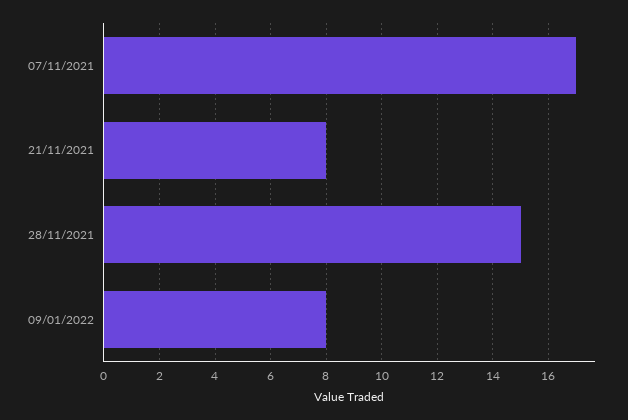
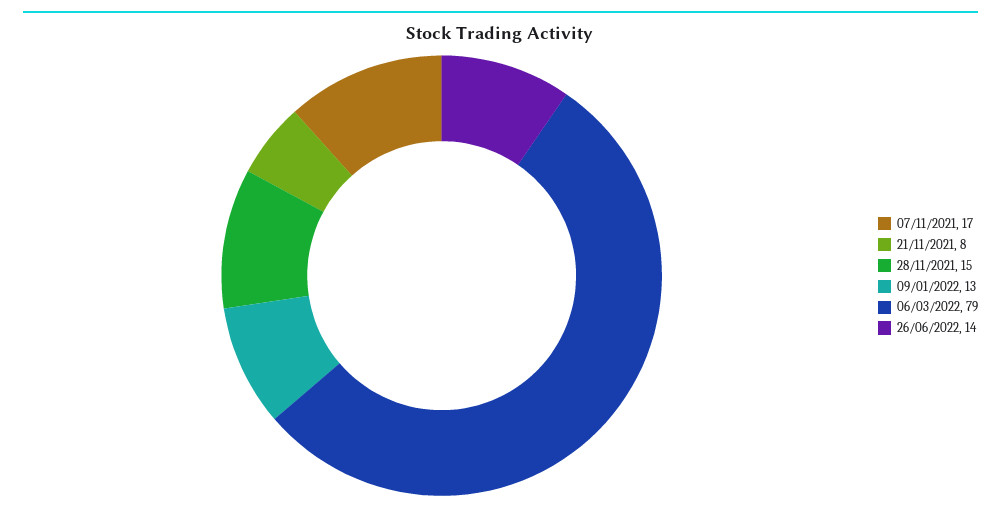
09/01/2022: 8 -> 13
06/03/2022: none -> 79
26/06/2022: none -> 14

